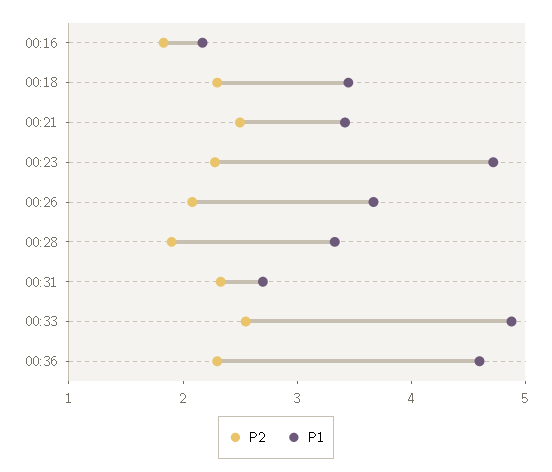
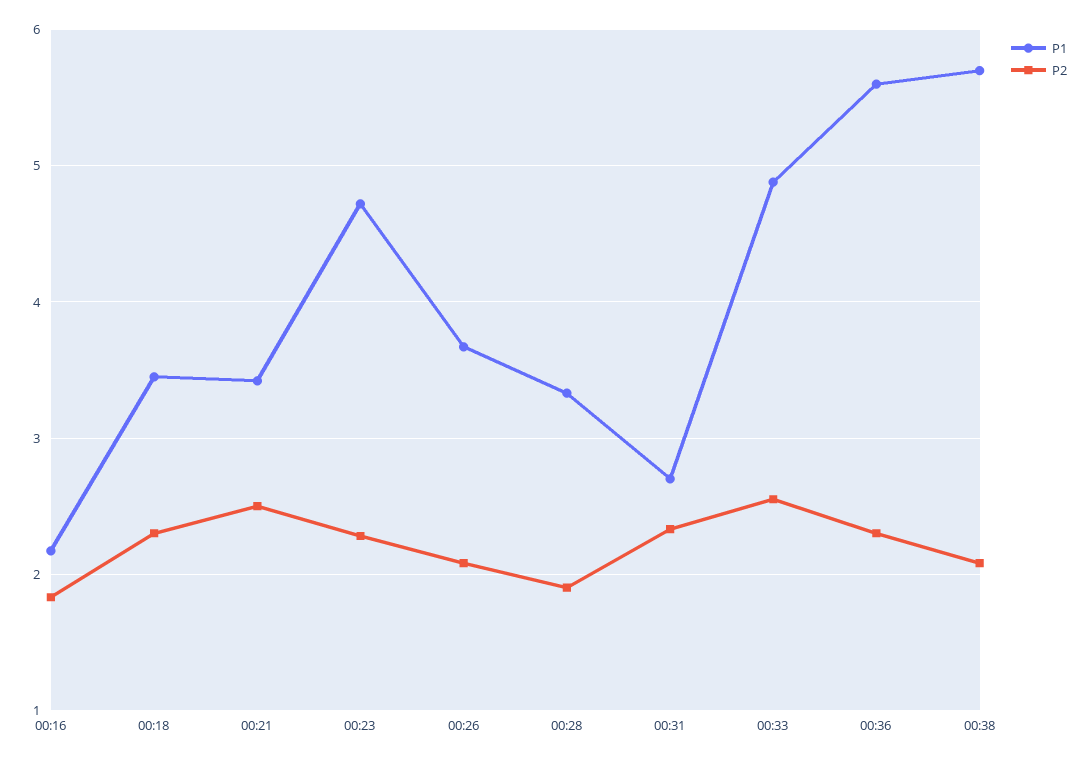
P1, 00:36: 4.6 -> 5.6
P1, 00:38: none -> 5.7
P2, 00:38: none -> 2.1

